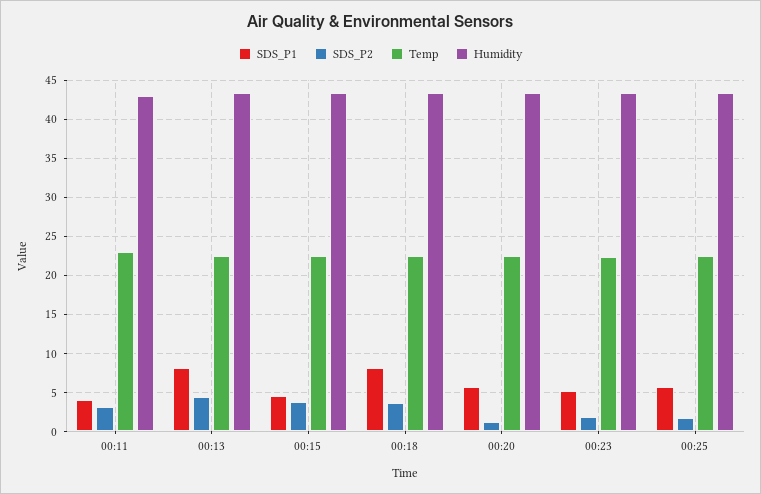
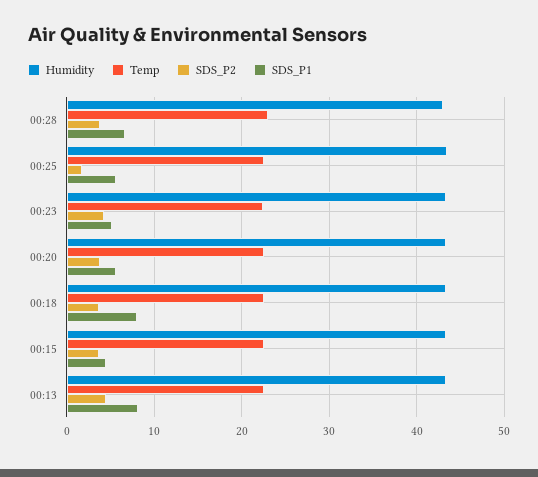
SDS_P1, 00:11: 4 -> none
SDS_P2, 00:11: 3 -> none
Temp, 00:11: 23 -> none
Humidity, 00:11: 43 -> none
SDS_P2, 00:20: 1 -> 4
SDS_P2, 00:23: 2 -> 4
Humidity, 00:28: none -> 43
Temp, 00:28: none -> 23
SDS_P2, 00:28: none -> 4
SDS_P1, 00:28: none -> 7

